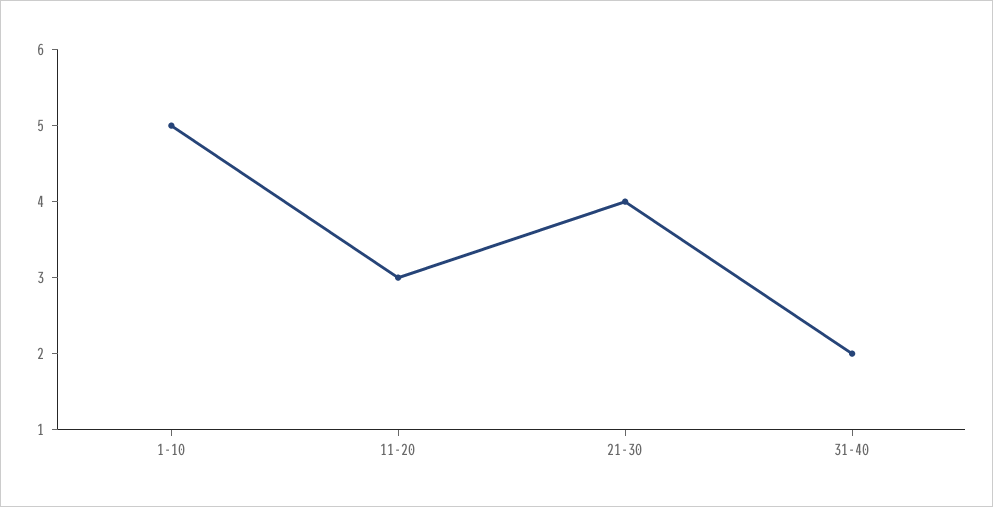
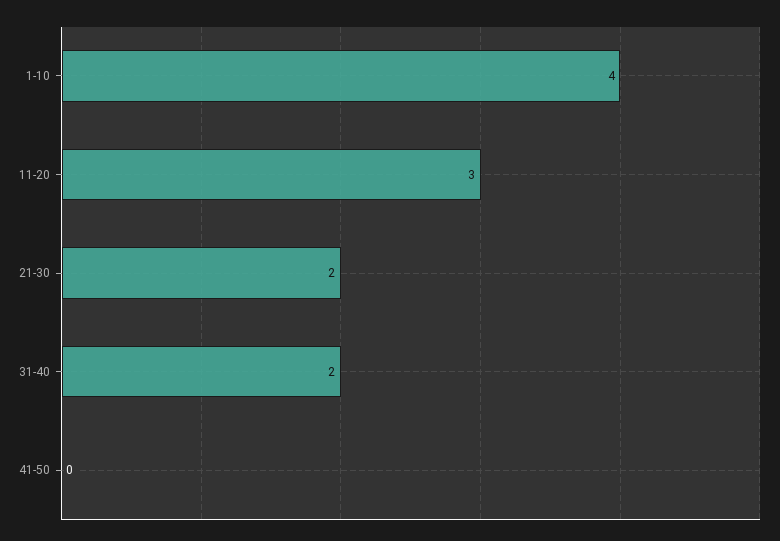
1-10: 5 -> 4
21-30: 4 -> 2
41-50: none -> 0

